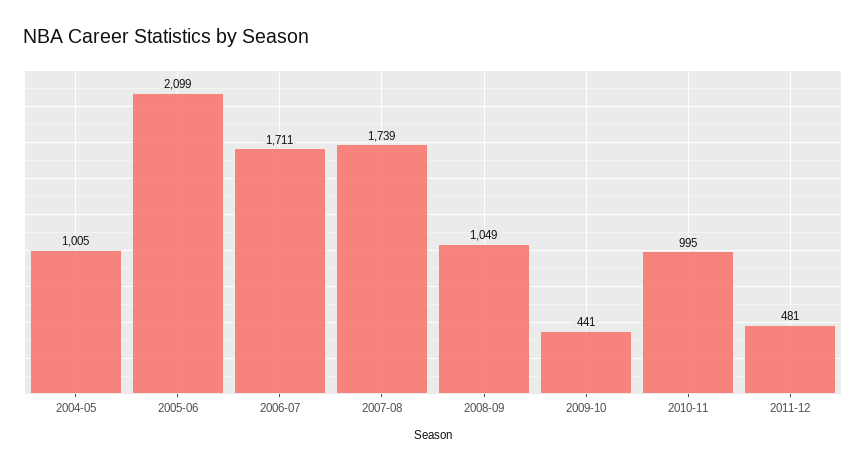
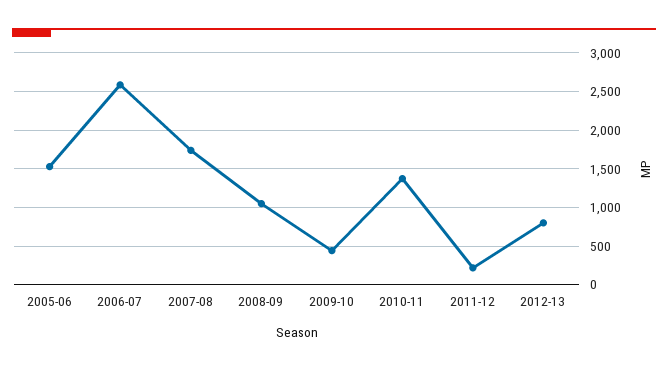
2004-05: 1005 -> none
2005-06: 2099 -> 1500
2006-07: 1711 -> 2600
2010-11: 995 -> 1400
2011-12: 481 -> 200
2012-13: none -> 800

